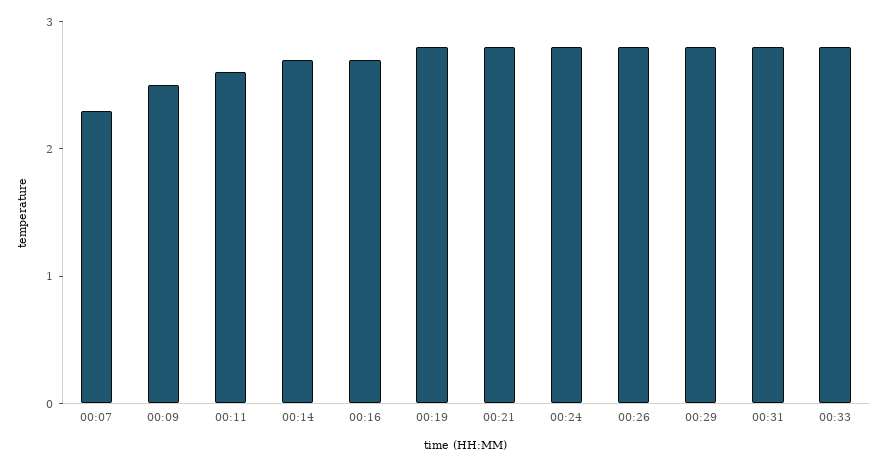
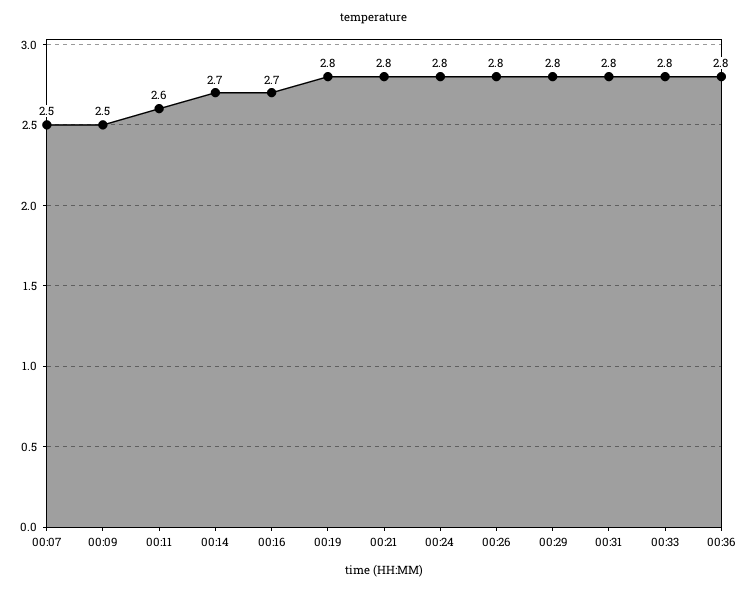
00:07: 2.3 -> 2.5
00:36: none -> 2.8

